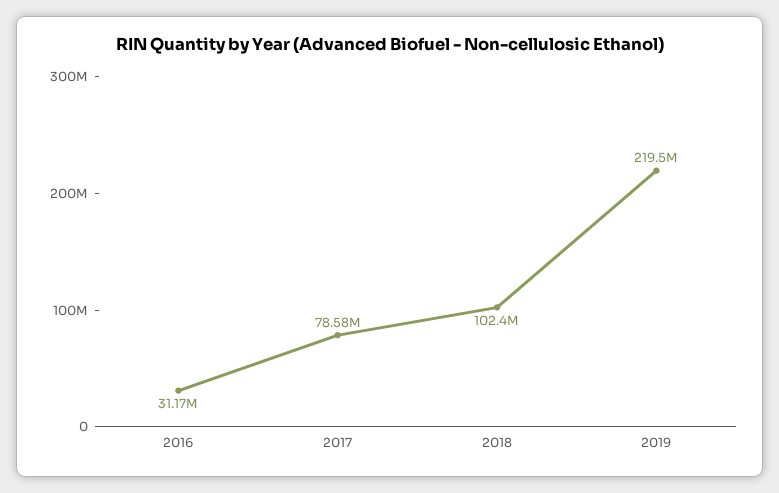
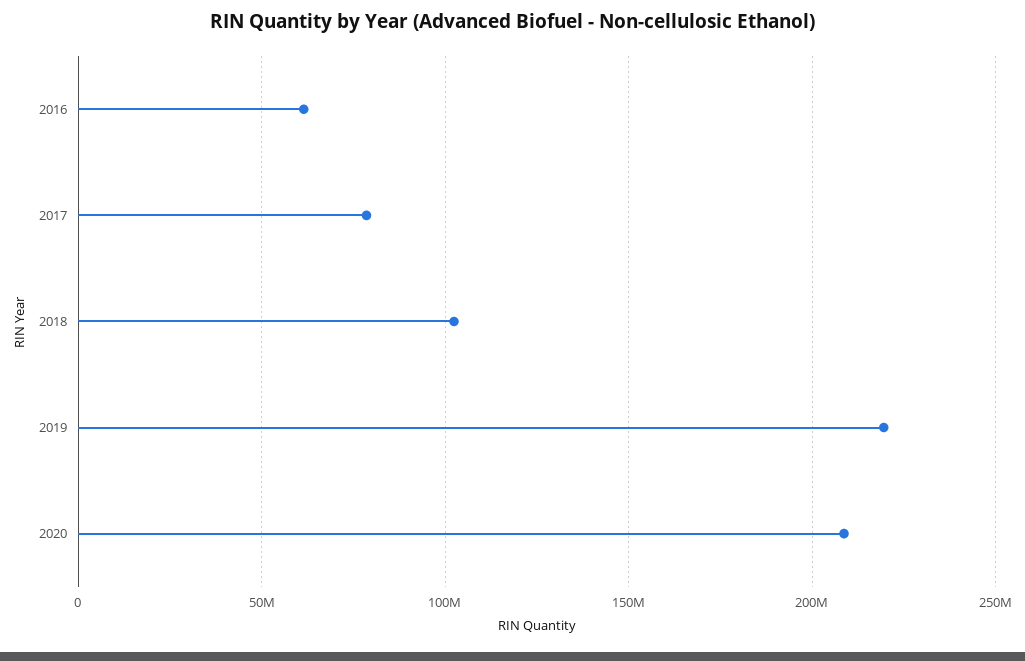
2016: 31170000 -> 60000000
2020: none -> 210000000

